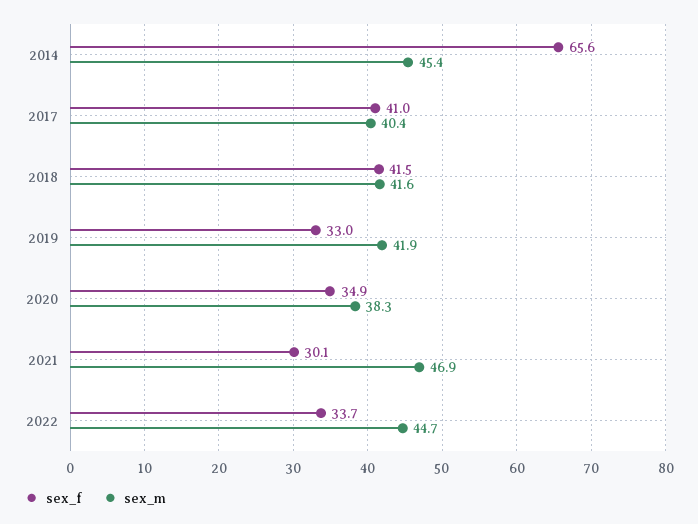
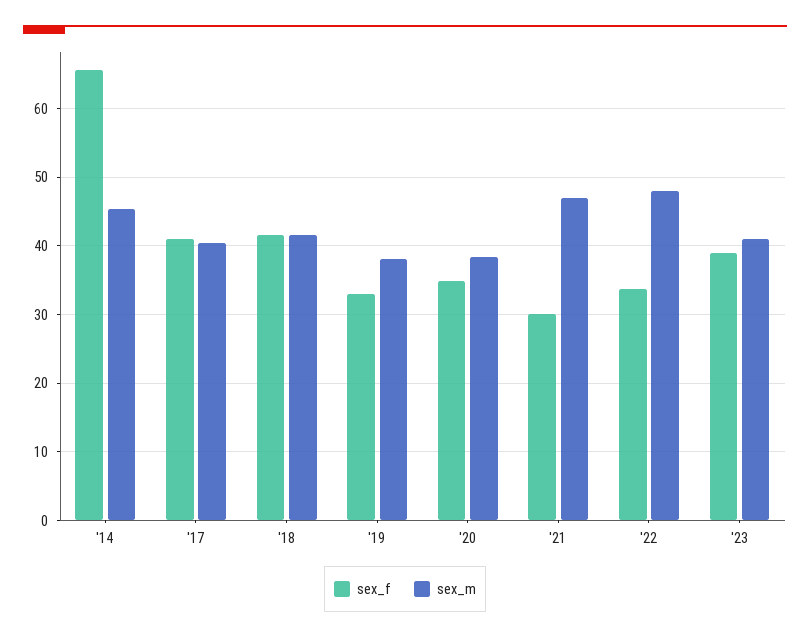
sex_m, 2019: 41.9 -> 38
sex_m, 2022: 44.7 -> 48
sex_f, '23: none -> 39
sex_m, '23: none -> 41

